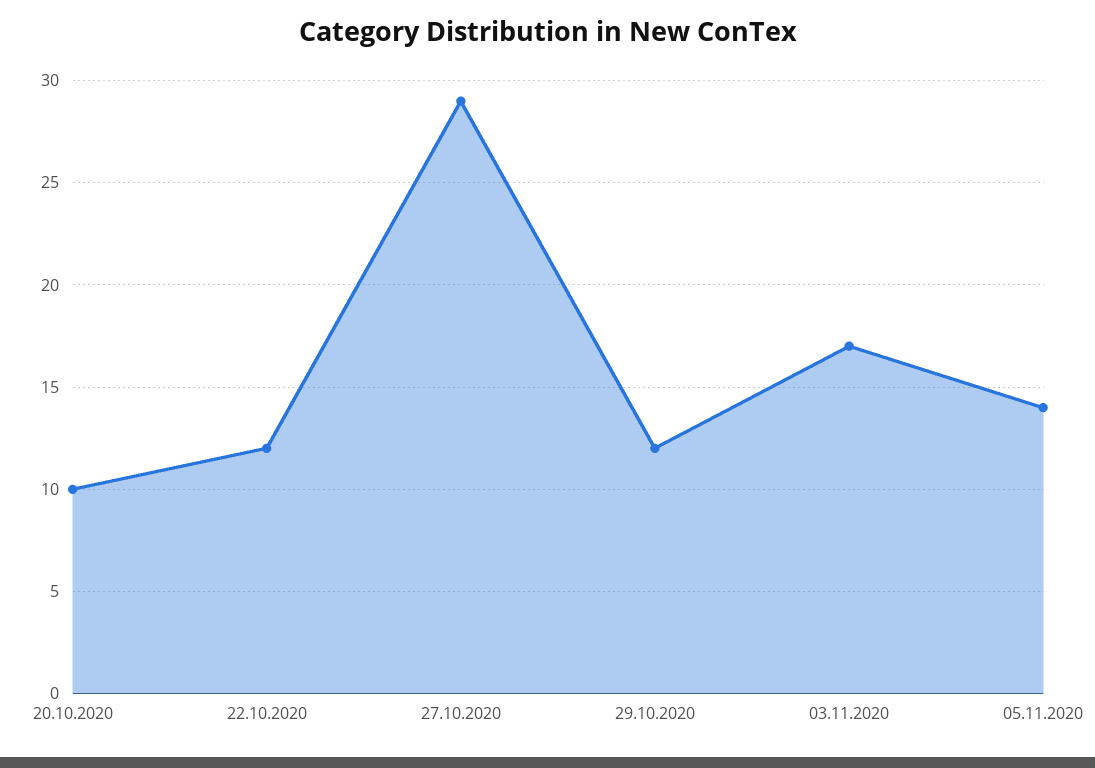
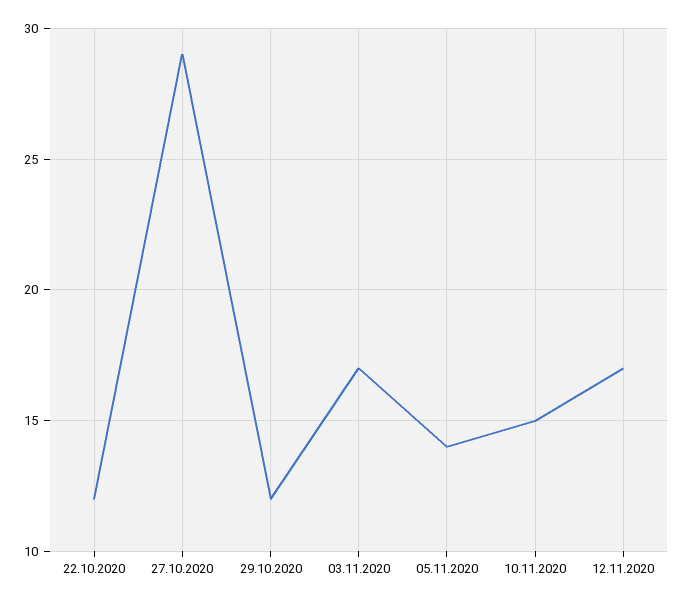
20.10.2020: 10 -> none
10.11.2020: none -> 15
12.11.2020: none -> 17

